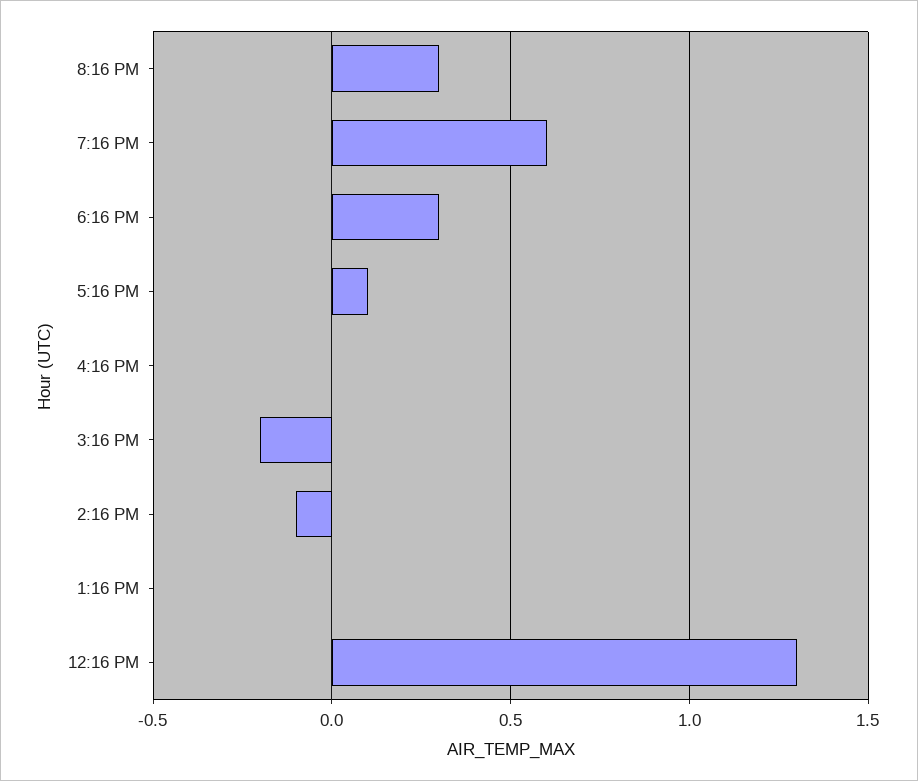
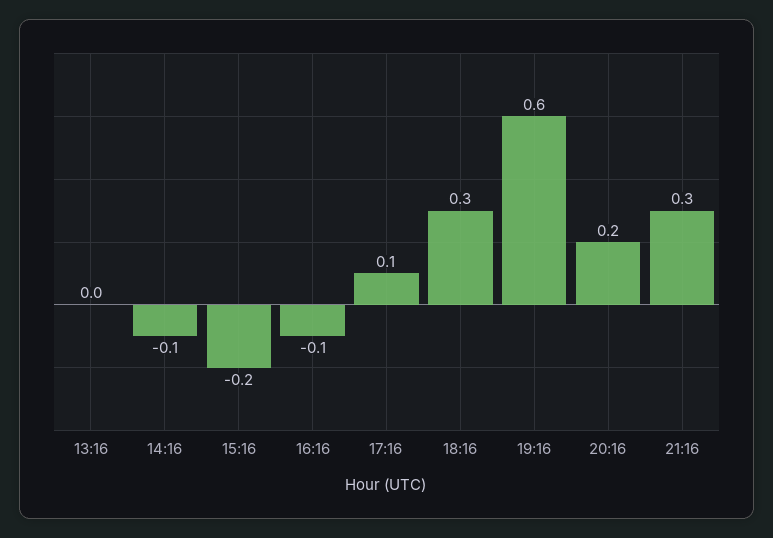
8:16 PM: 0.3 -> 0.2
4:16 PM: 0 -> -0.1
12:16 PM: 1.3 -> none
21:16: none -> 0.3

